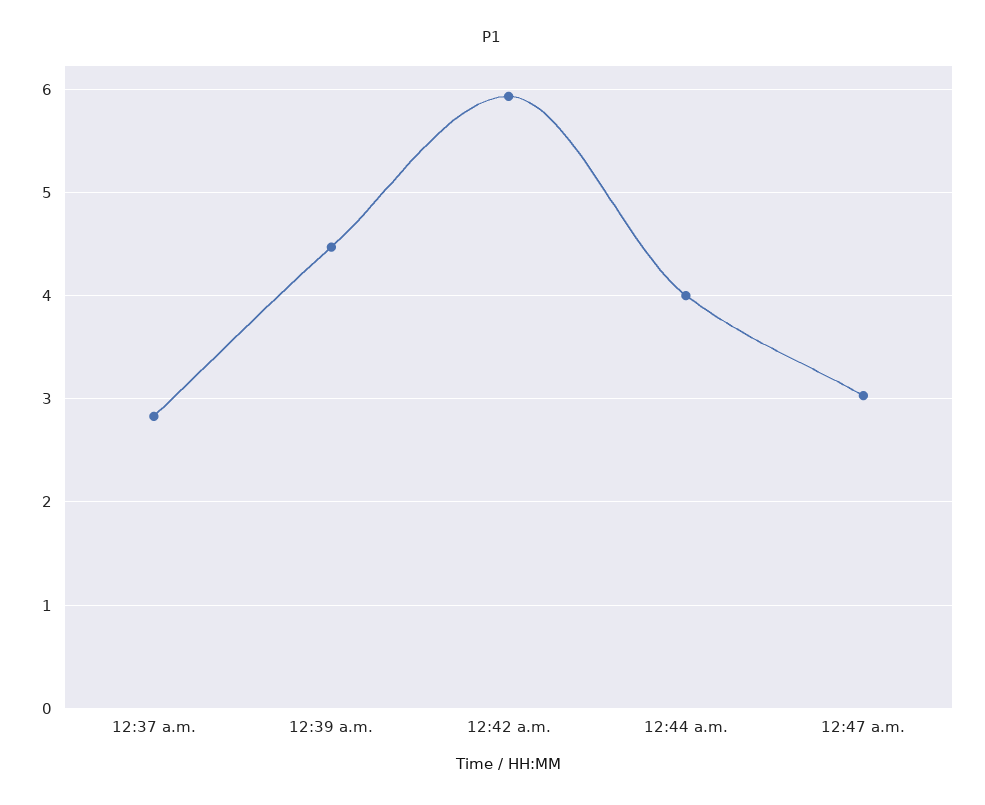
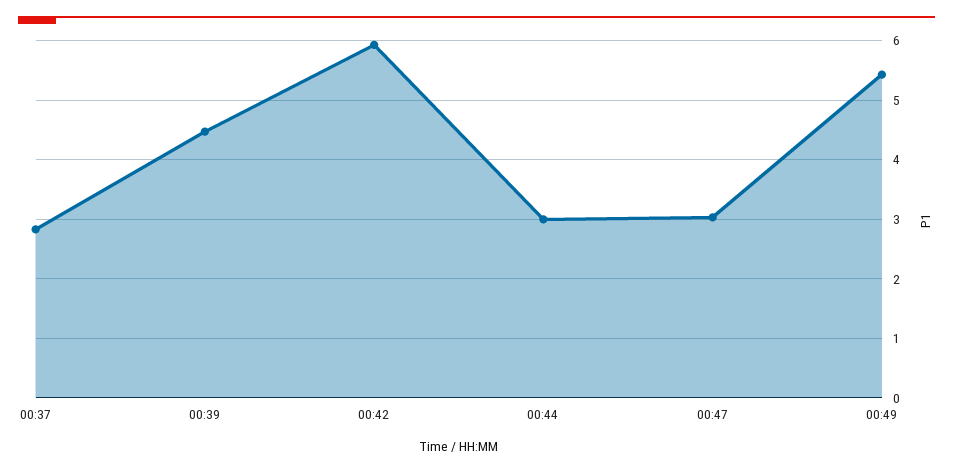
12:44 a.m.: 4 -> 3
00:49: none -> 5.4

